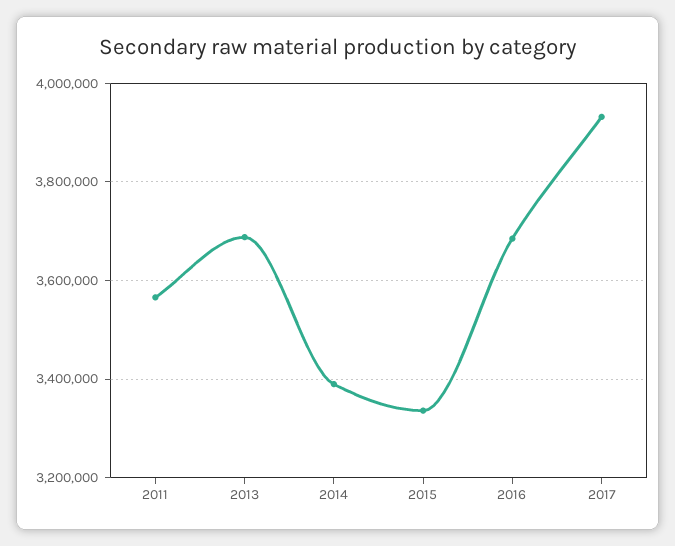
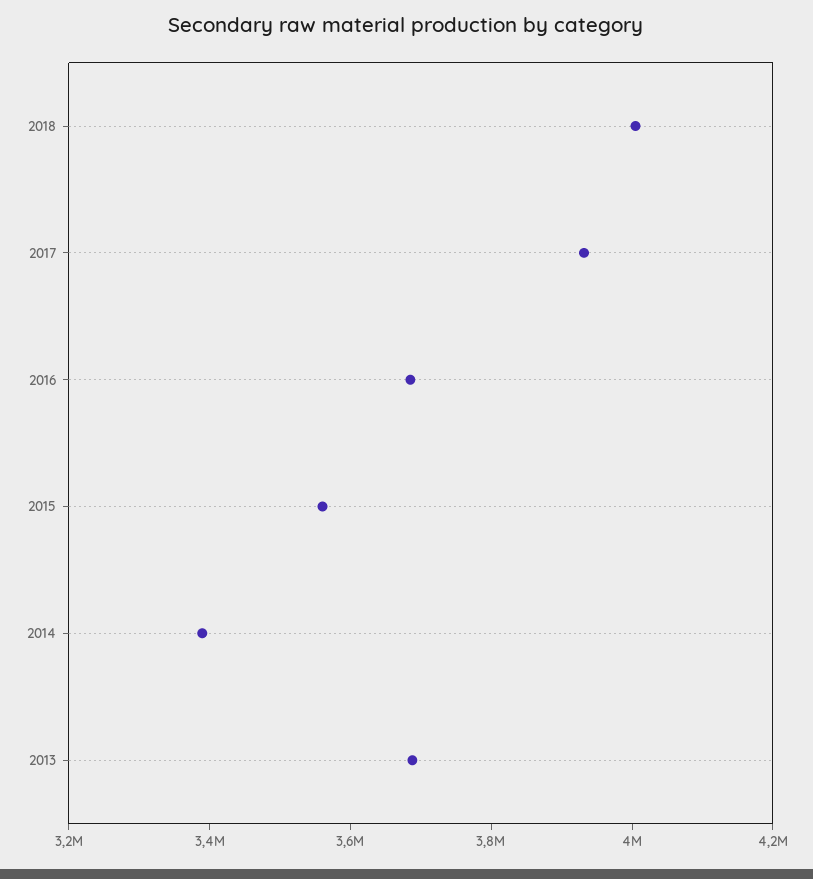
2011: 3560000 -> none
2015: 3340000 -> 3550000
2018: none -> 4000000

